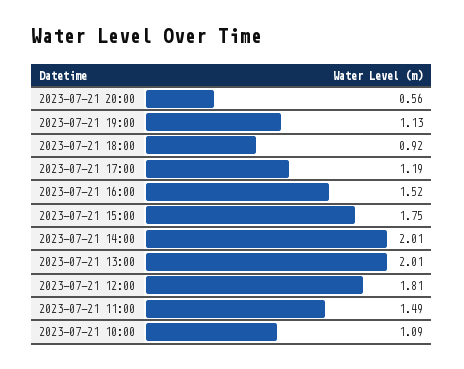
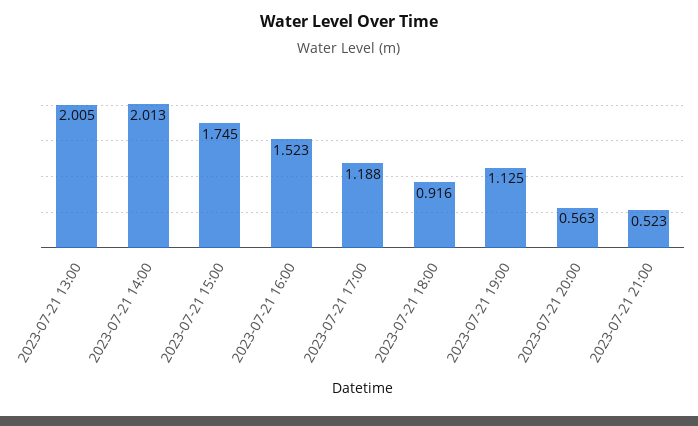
2023-07-21 12:00: 1.81 -> none
2023-07-21 11:00: 1.49 -> none
2023-07-21 10:00: 1.09 -> none
2023-07-21 21:00: none -> 0.523

